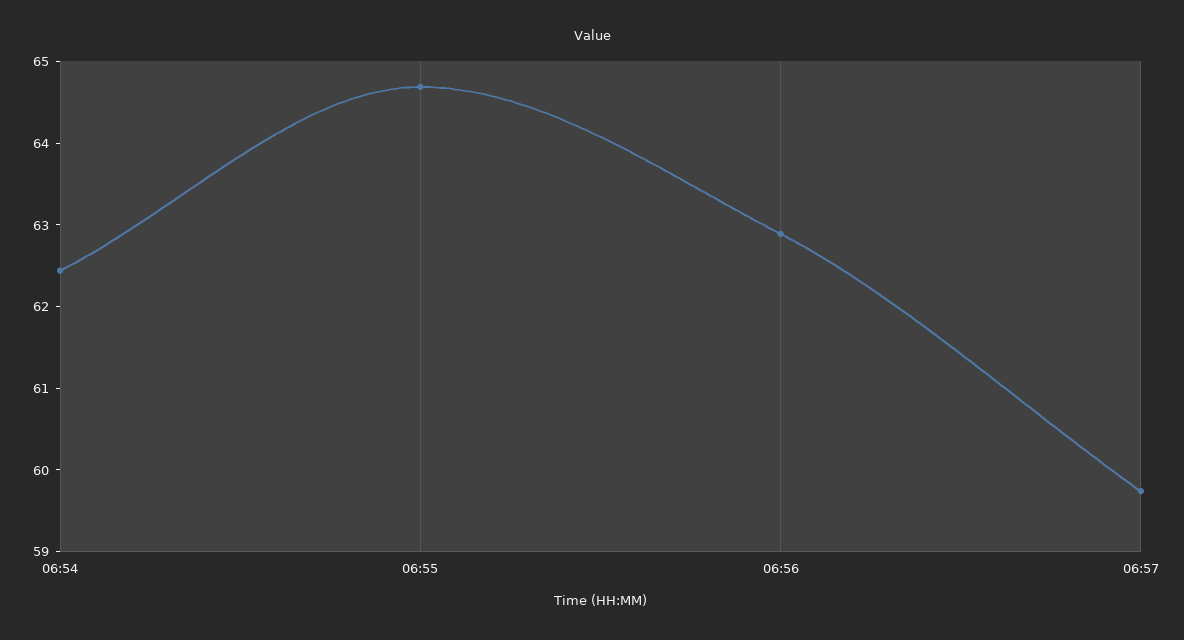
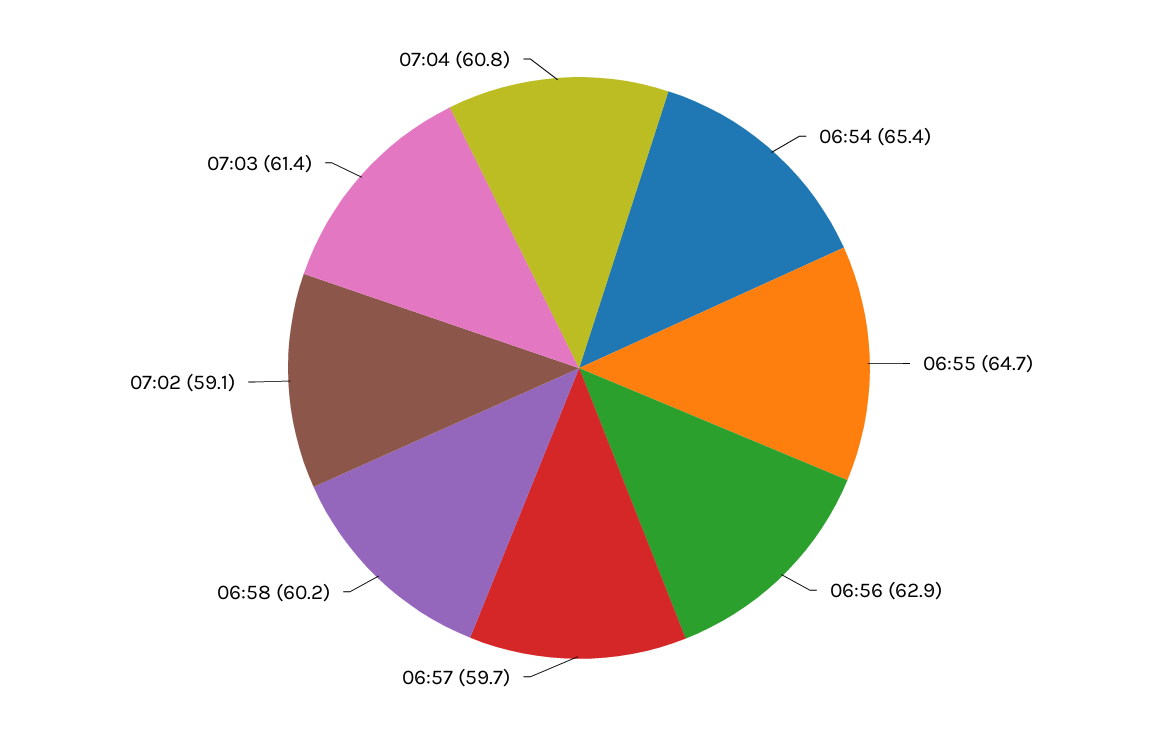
06:54: 62.4 -> 65.4
06:58: none -> 60.2
07:02: none -> 59.1
07:03: none -> 61.4
07:04: none -> 60.8

